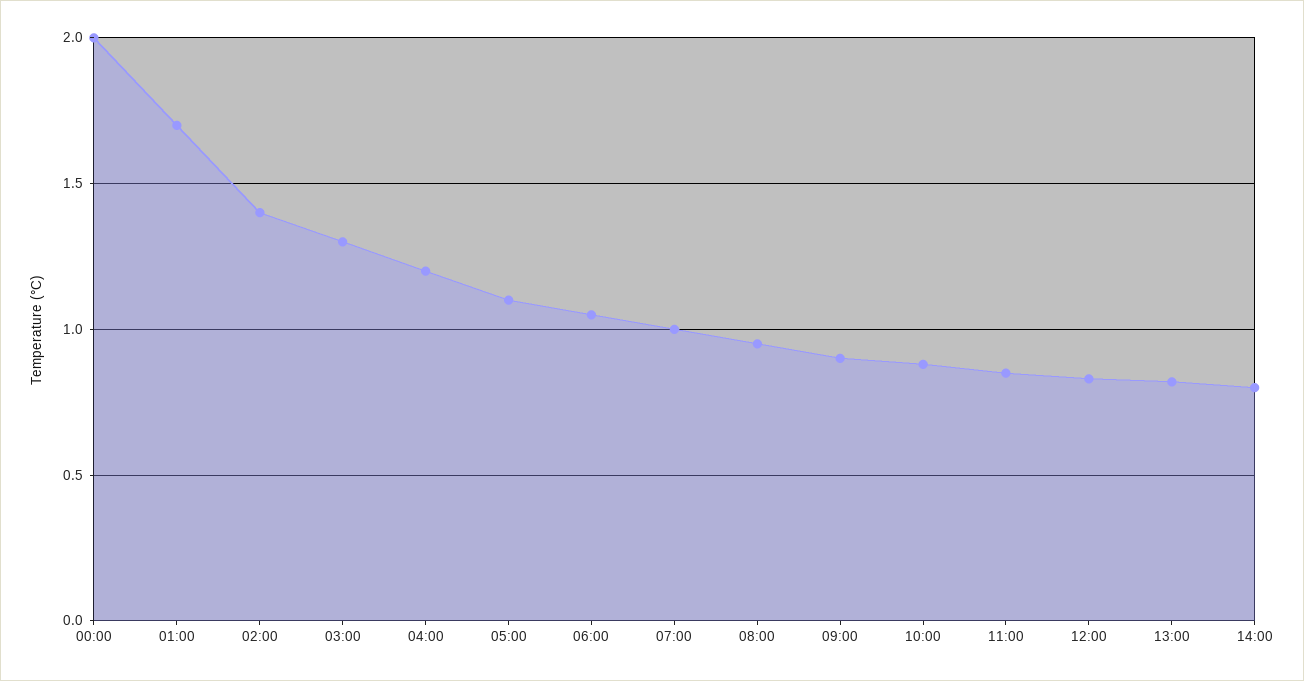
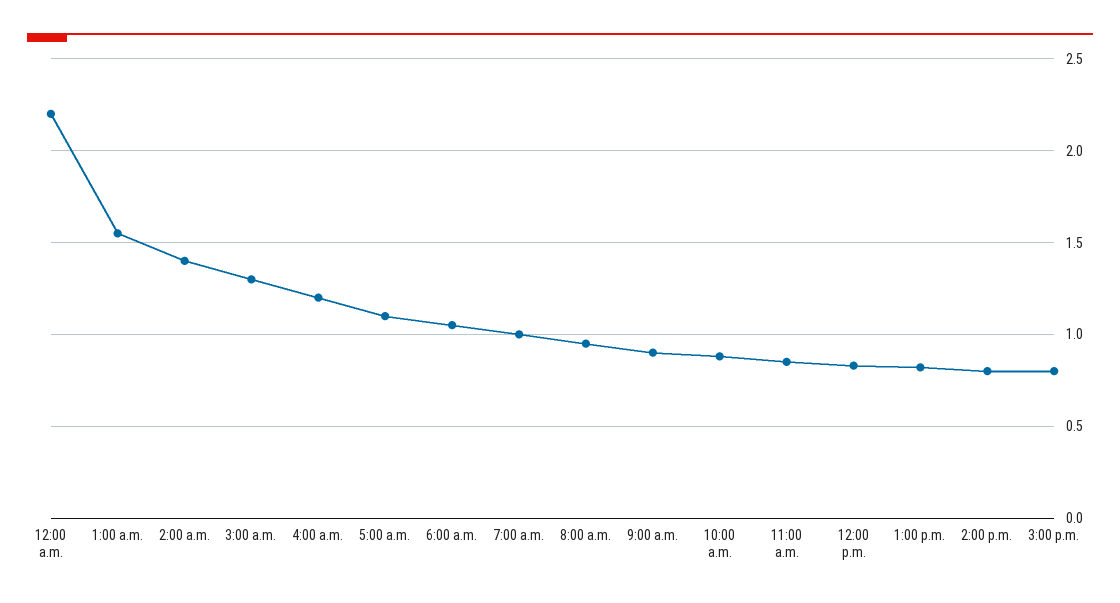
00:00: 2 -> 2.2
01:00: 1.7 -> 1.55
3:00 p.m.: none -> 0.8

